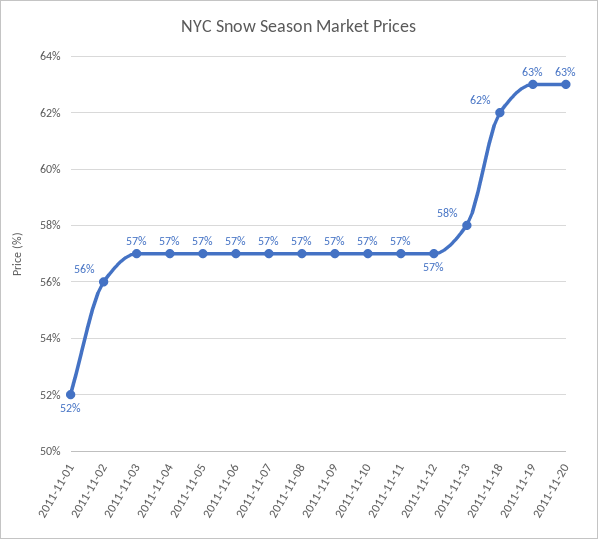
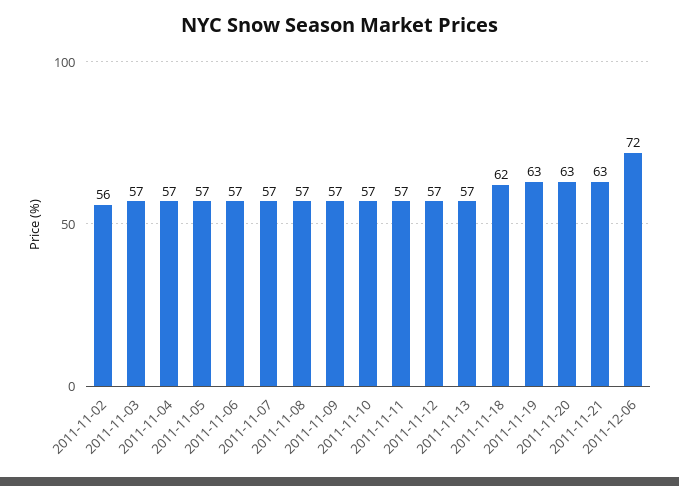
2011-11-01: 52 -> none
2011-11-13: 58 -> 57
2011-11-21: none -> 63
2011-12-06: none -> 72

